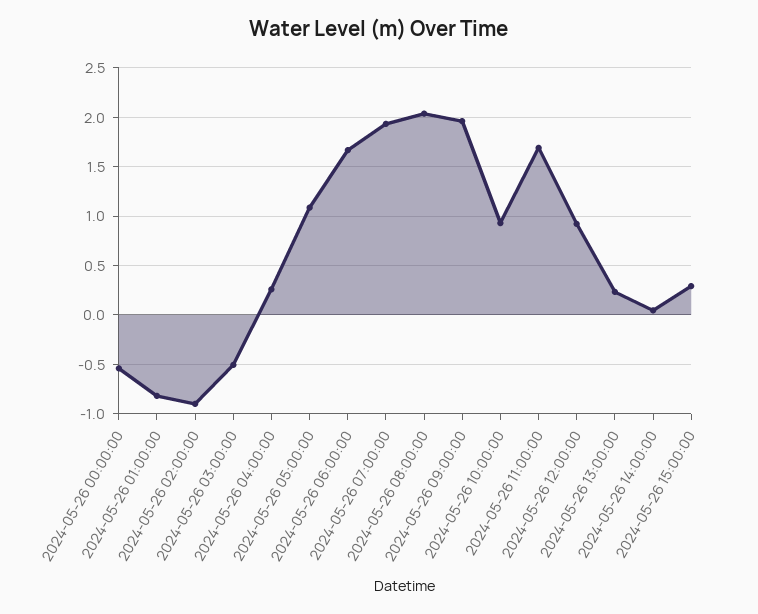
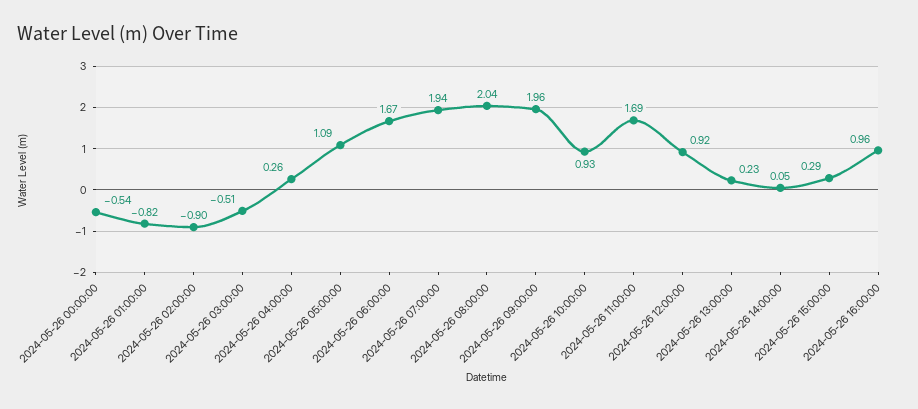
2024-05-26 16:00:00: none -> 0.96

